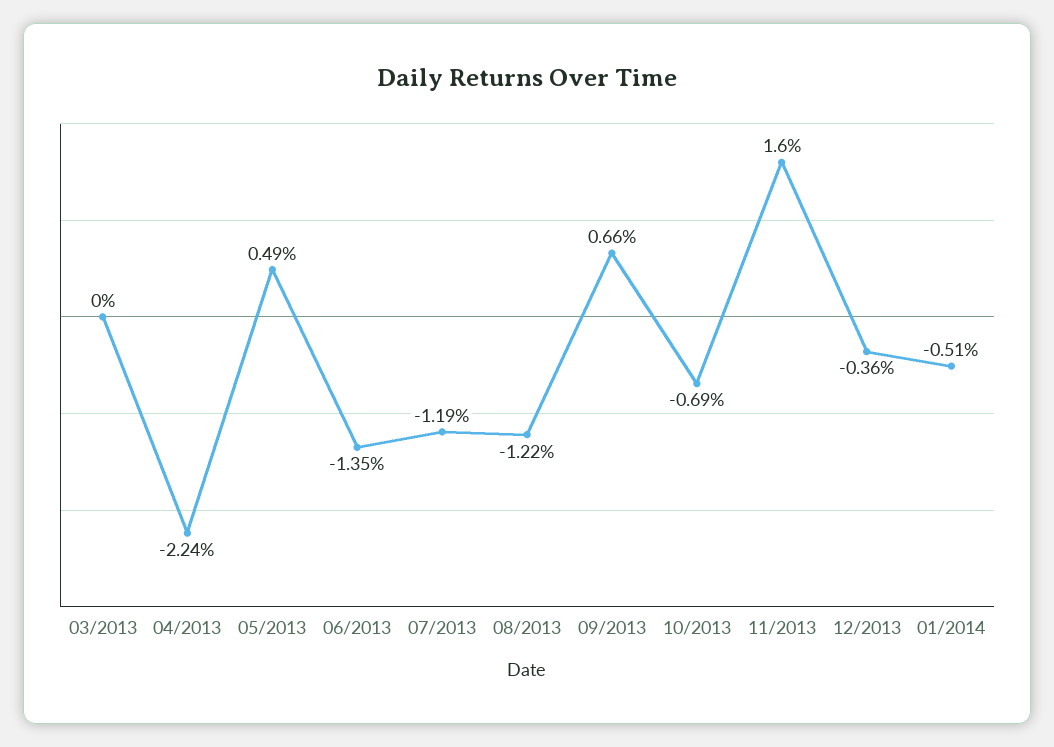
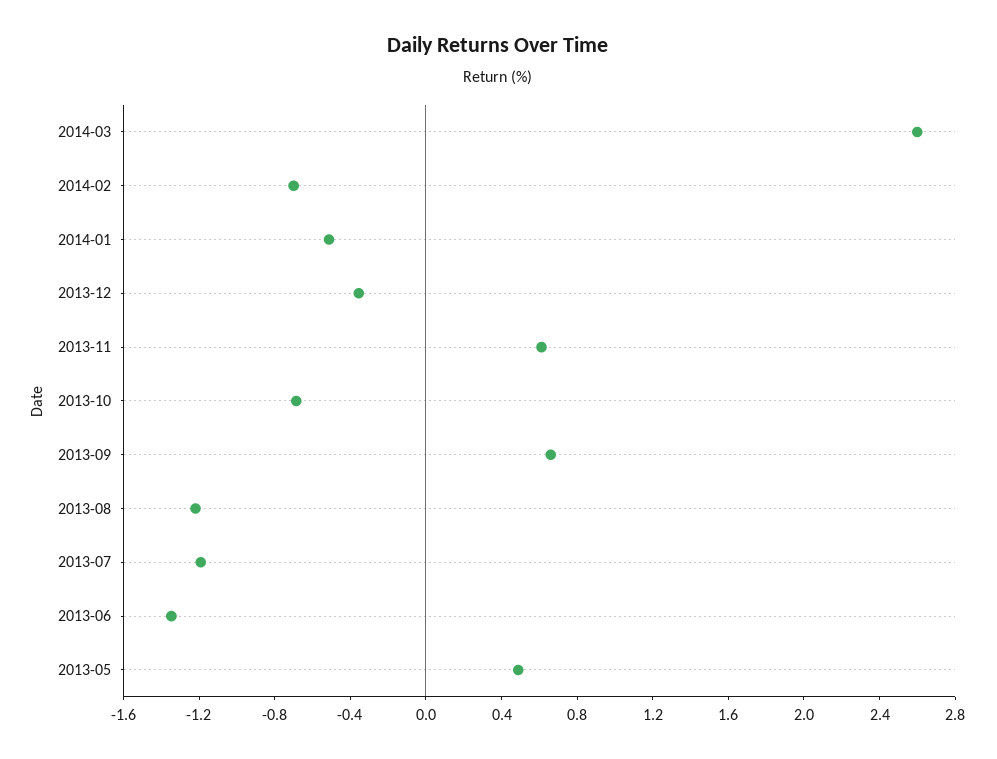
03/2013: 0 -> none
04/2013: -2.24 -> none
11/2013: 1.6 -> 0.6
2014-03: none -> 2.6
2014-02: none -> -0.7

